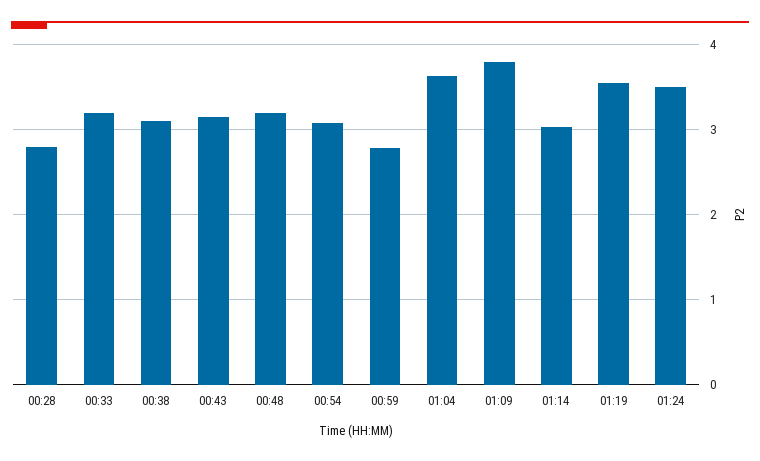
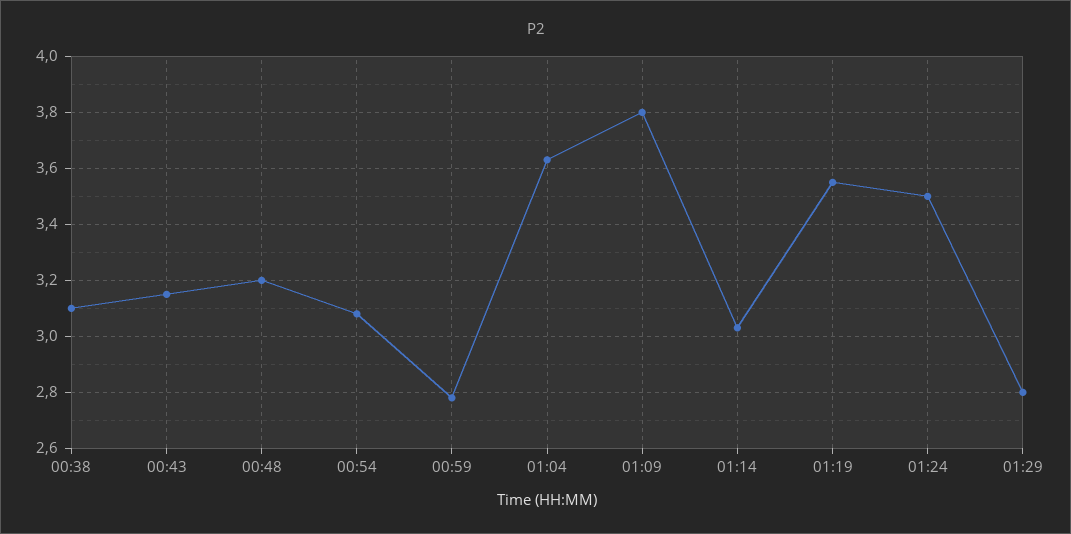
00:28: 2.8 -> none
00:33: 3.2 -> none
01:29: none -> 2.8

